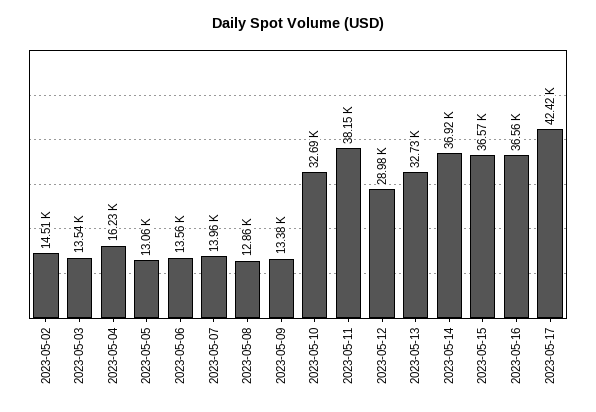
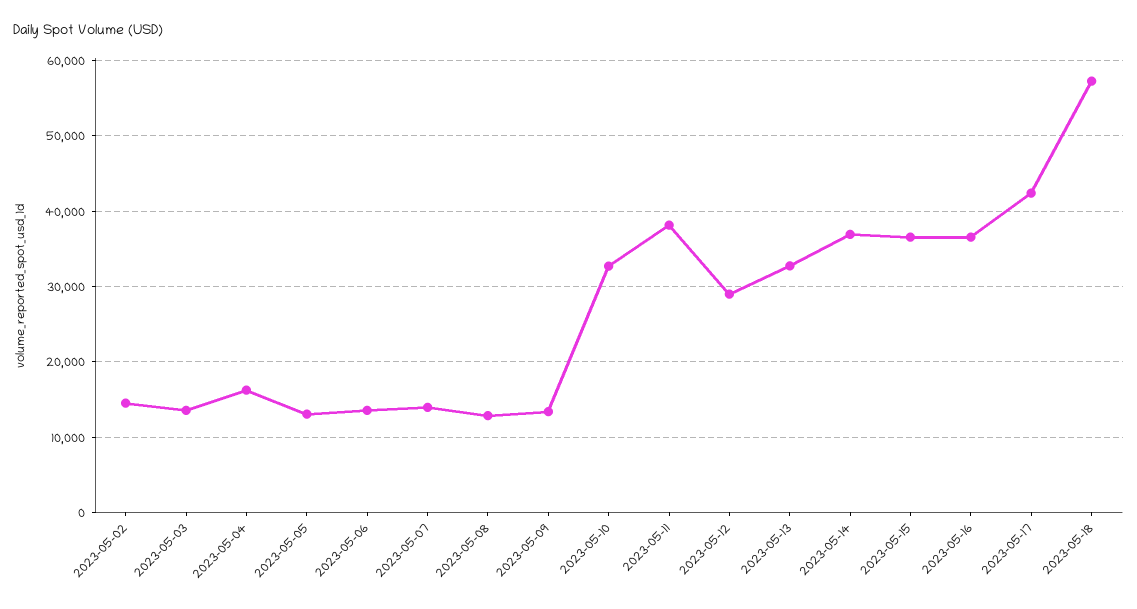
2023-05-18: none -> 57000

